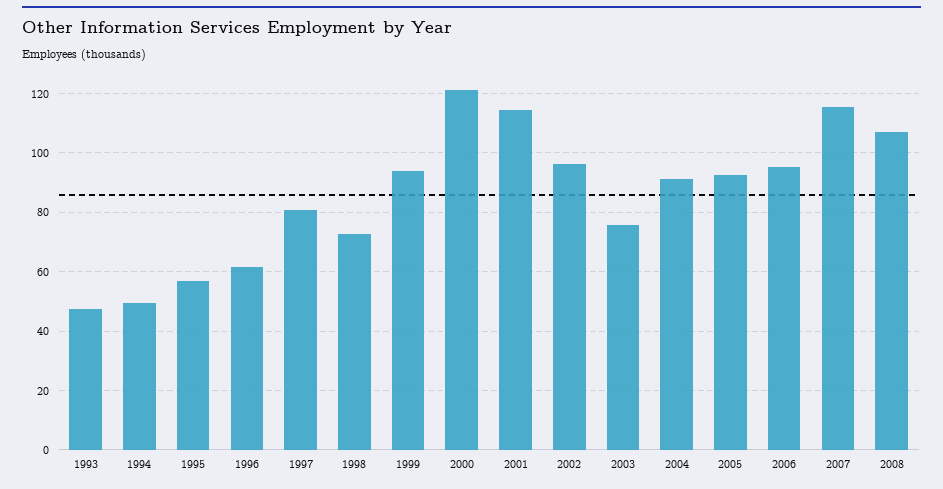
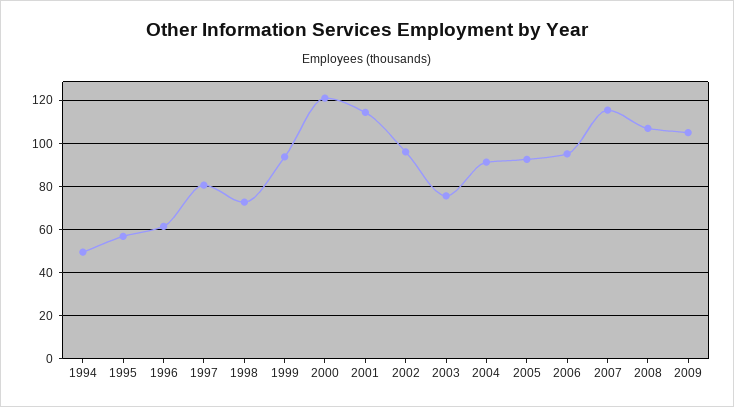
1993: 47.5 -> none
2009: none -> 105

